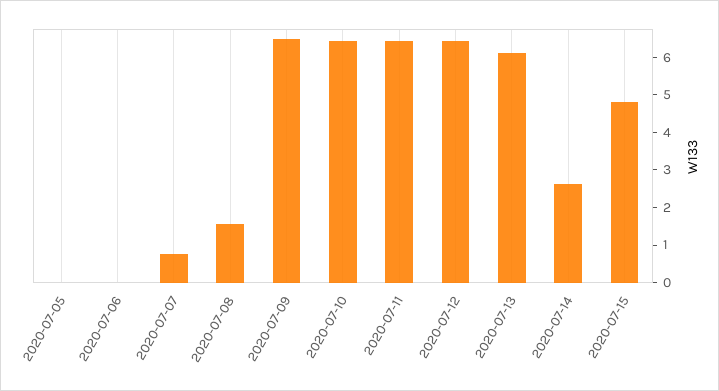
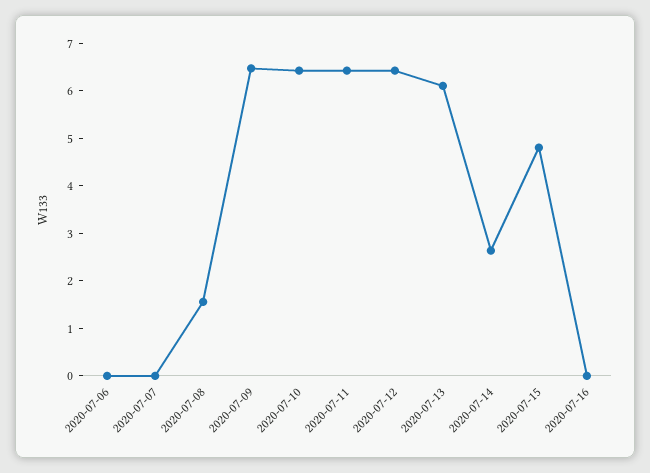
2020-07-05: 0 -> none
2020-07-07: 0.75 -> 0
2020-07-16: none -> 0

